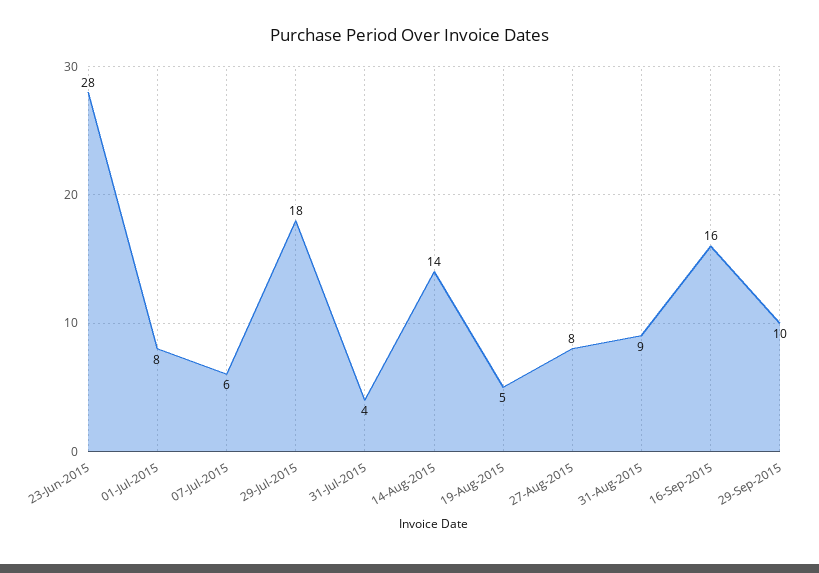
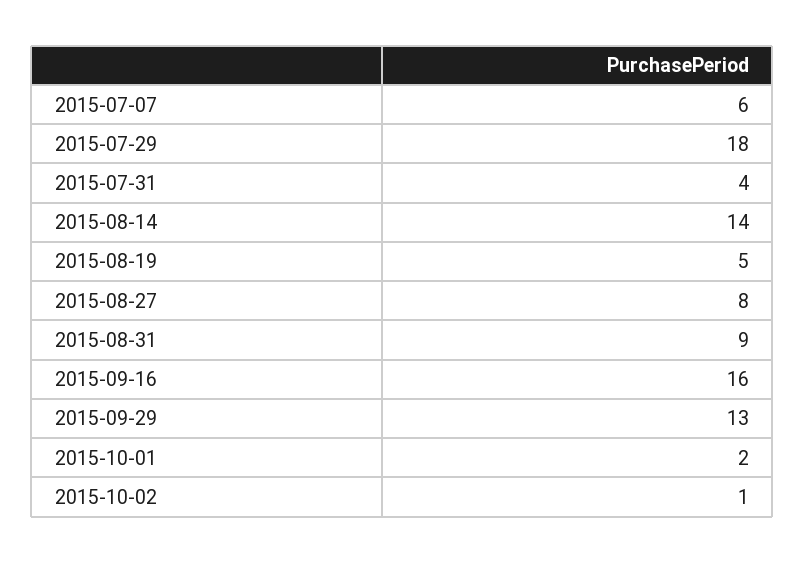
23-Jun-2015: 28 -> none
01-Jul-2015: 8 -> none
29-Sep-2015: 10 -> 13
2015-10-01: none -> 2
2015-10-02: none -> 1

